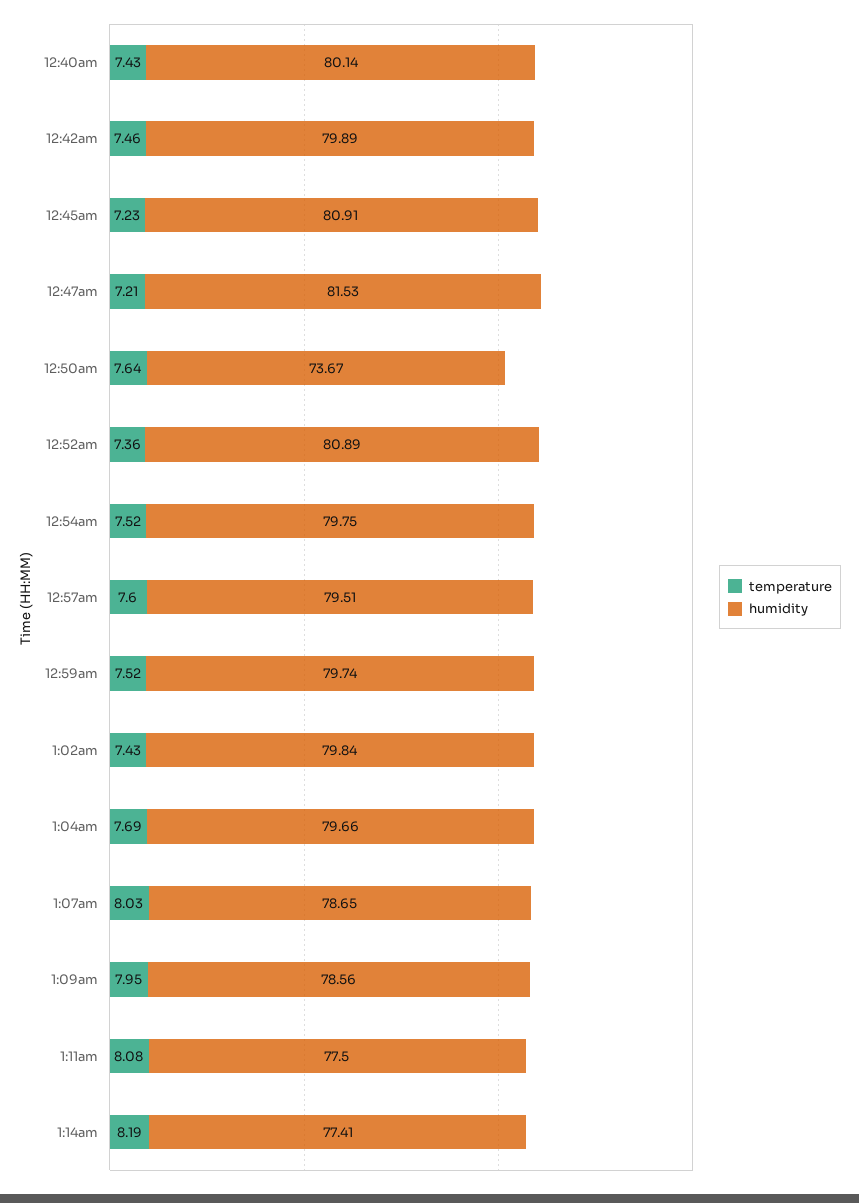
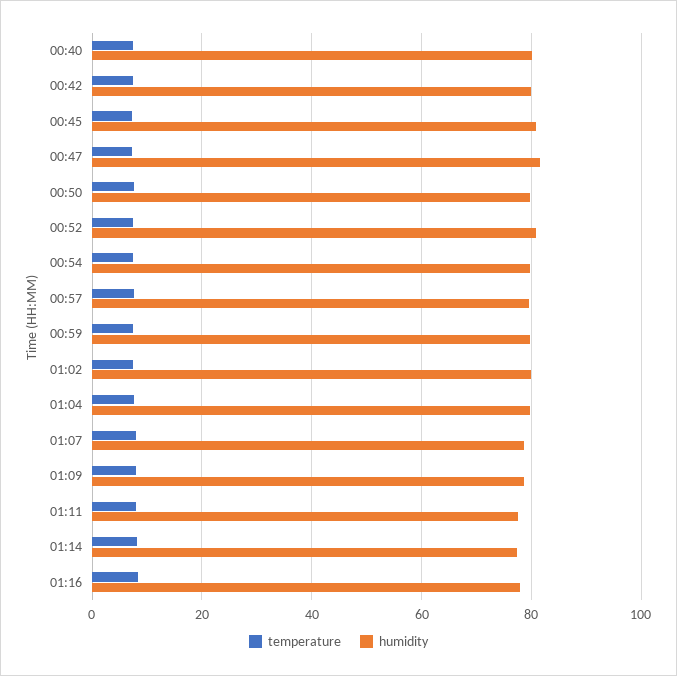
humidity, 12:50am: 73.67 -> 80
temperature, 01:16: none -> 8
humidity, 01:16: none -> 78

